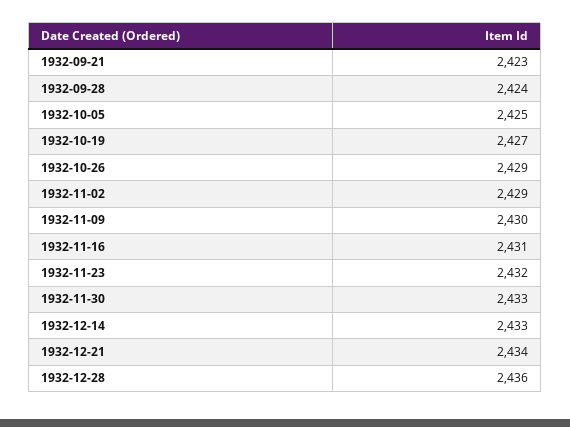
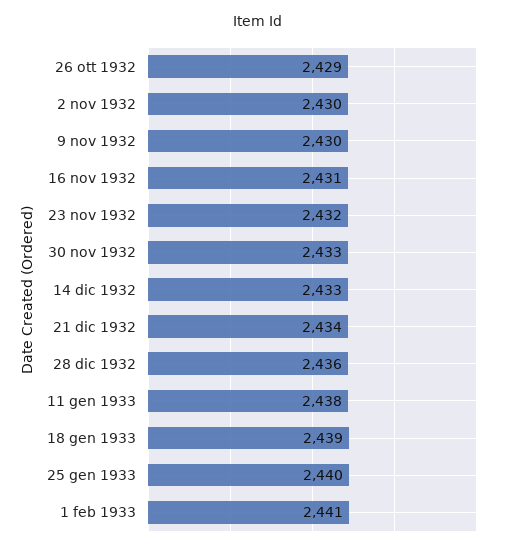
1932-09-21: 2423 -> none
1932-09-28: 2424 -> none
1932-10-05: 2425 -> none
1932-10-19: 2427 -> none
1932-11-02: 2429 -> 2430
11 gen 1933: none -> 2438
18 gen 1933: none -> 2439
25 gen 1933: none -> 2440
1 feb 1933: none -> 2441

